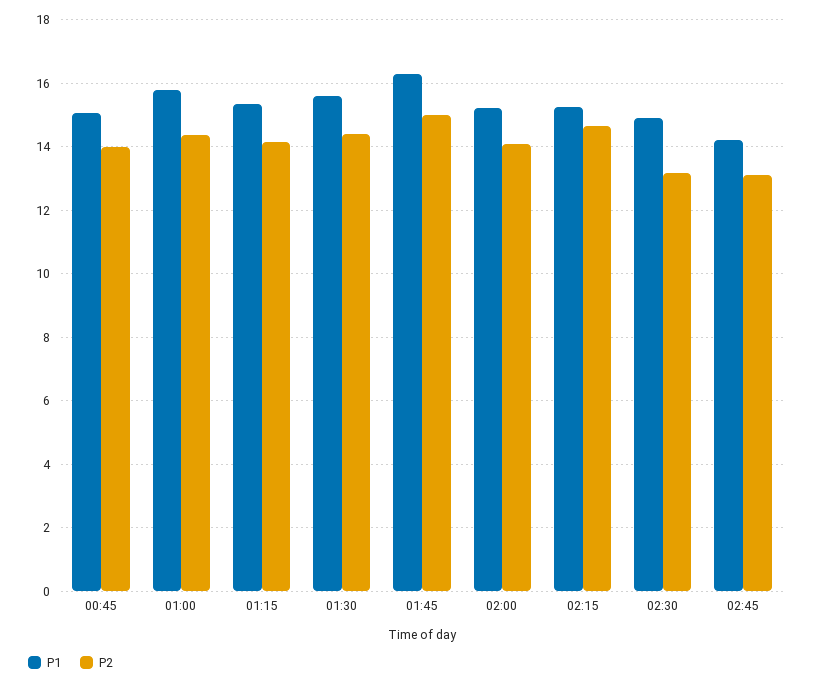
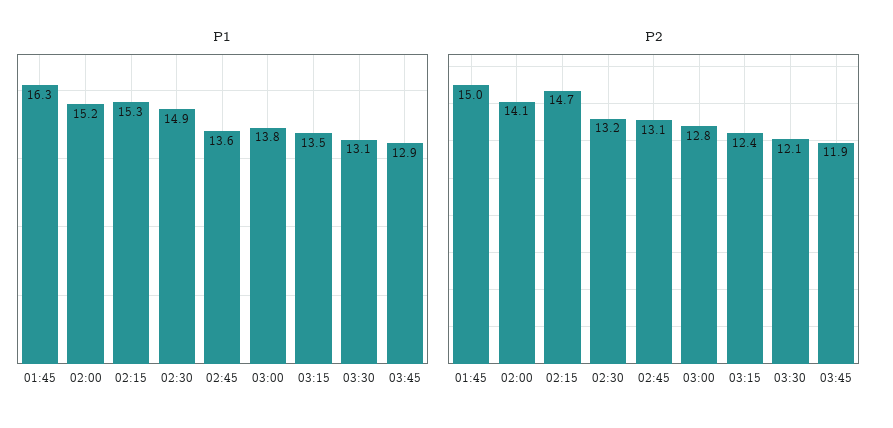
P1, 00:45: 15 -> none
P2, 00:45: 14 -> none
P1, 01:00: 15.8 -> none
P2, 01:00: 14.4 -> none
P1, 01:15: 15.4 -> none
P2, 01:15: 14.2 -> none
P1, 01:30: 15.6 -> none
P2, 01:30: 14.4 -> none
P1, 02:45: 14.2 -> 13.6
P1, 03:00: none -> 13.8
P1, 03:15: none -> 13.5
P1, 03:30: none -> 13.1
P1, 03:45: none -> 12.9
P2, 03:00: none -> 12.8
P2, 03:15: none -> 12.4
P2, 03:30: none -> 12.1
P2, 03:45: none -> 11.9

